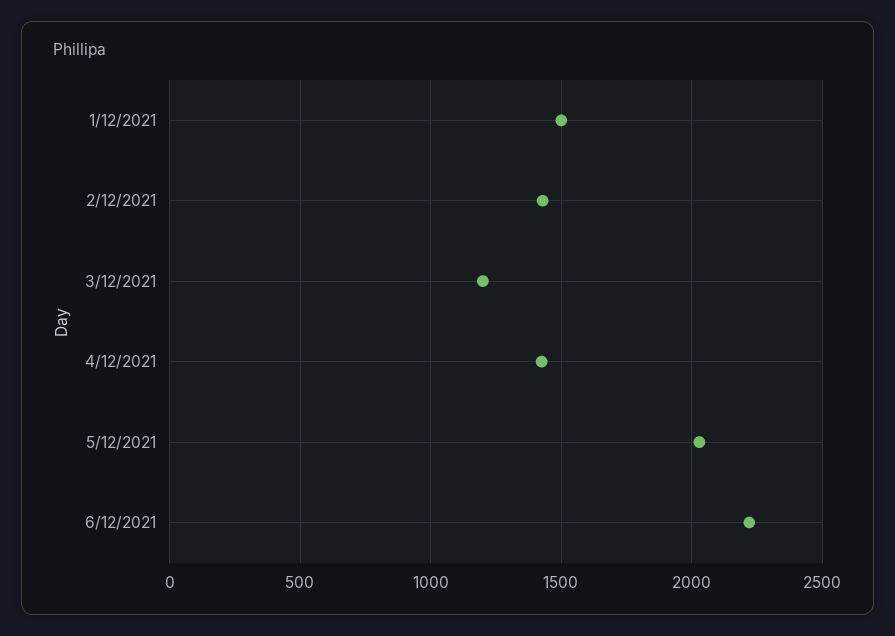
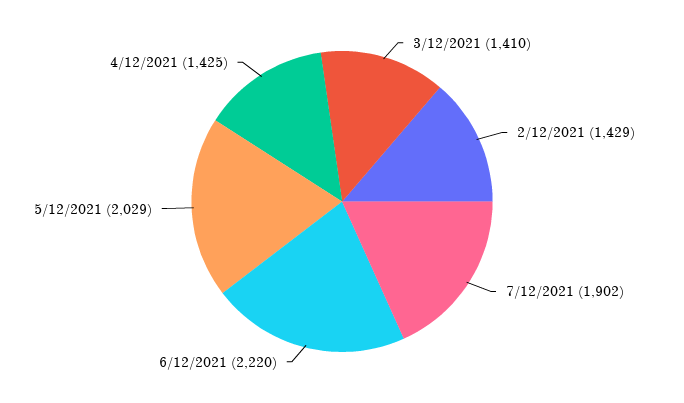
1/12/2021: 1500 -> none
3/12/2021: 1200 -> 1410
7/12/2021: none -> 1902

